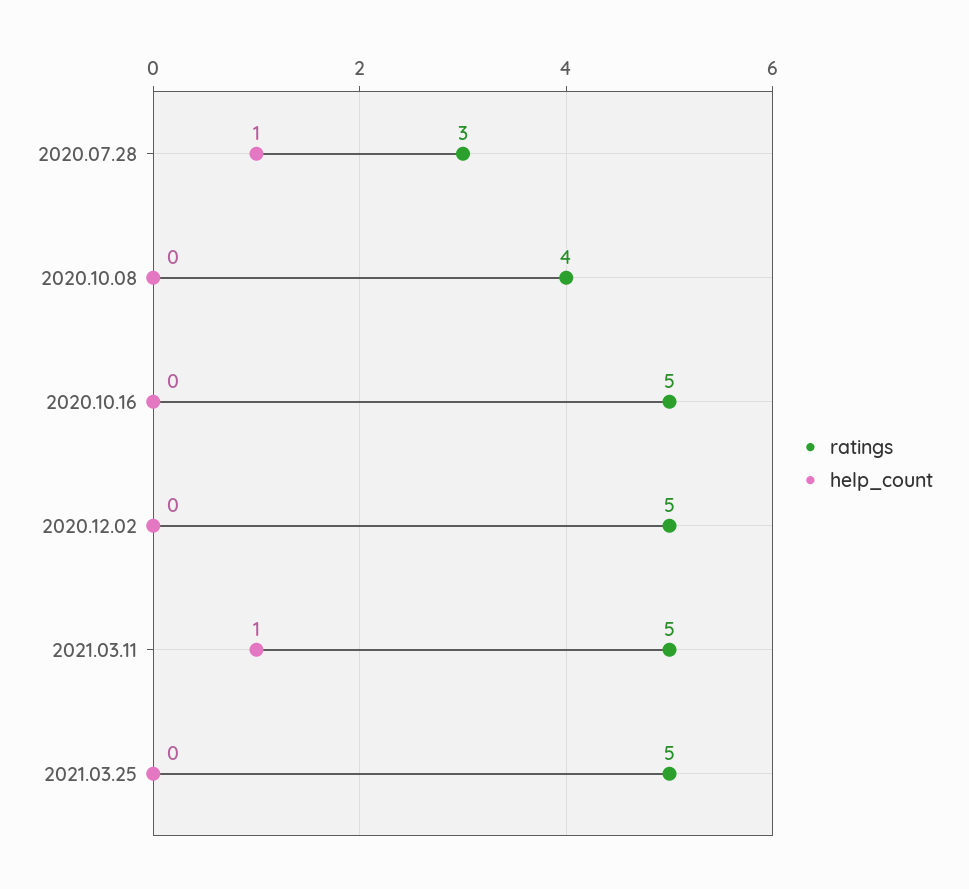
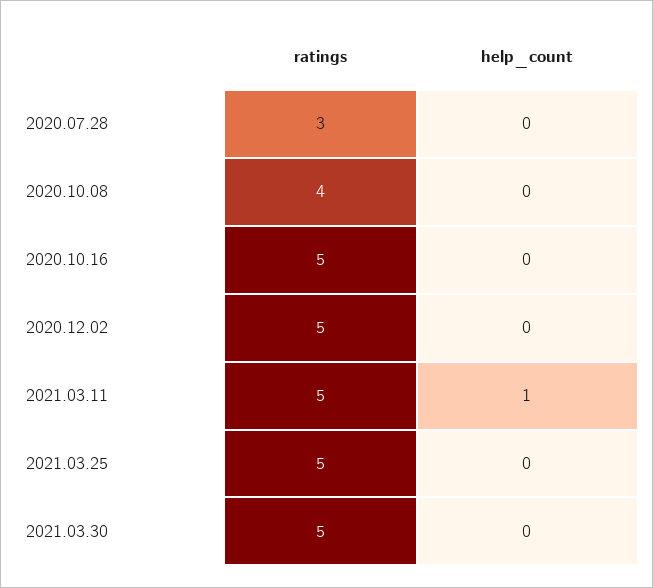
help_count, 2020.07.28: 1 -> 0
ratings, 2021.03.30: none -> 5
help_count, 2021.03.30: none -> 0

